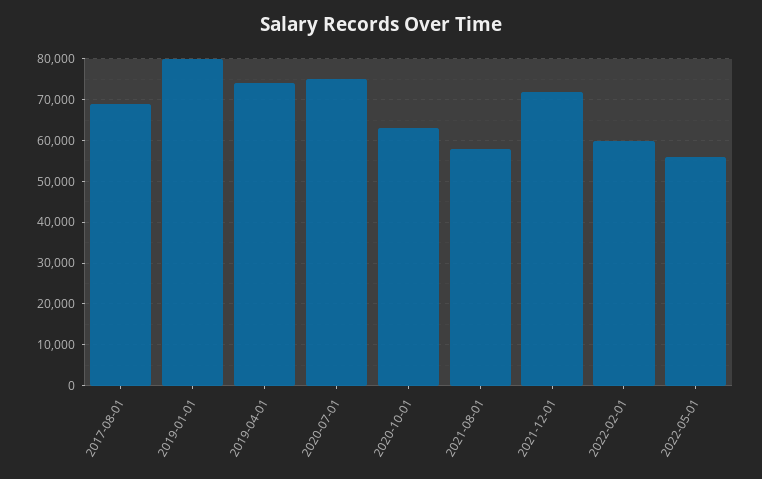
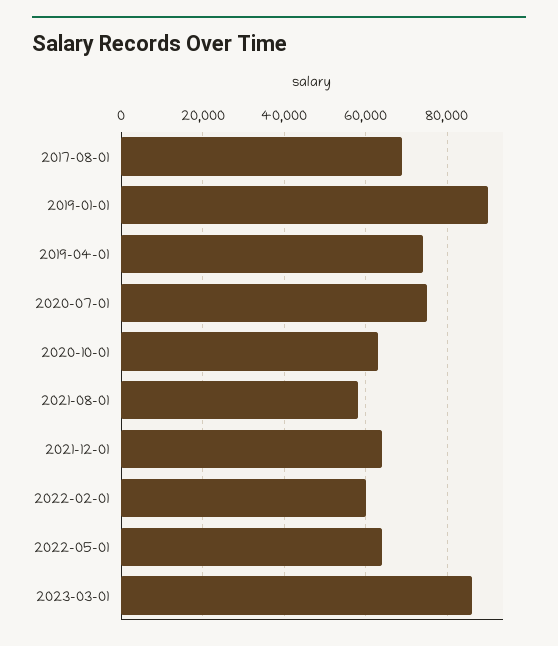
2019-01-01: 80000 -> 90000
2021-12-01: 72000 -> 64000
2022-05-01: 56000 -> 64000
2023-03-01: none -> 86000

